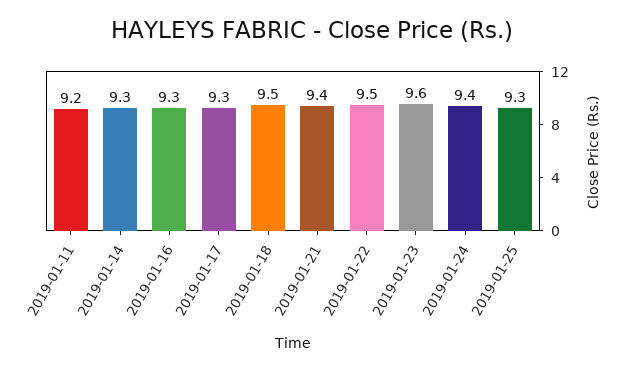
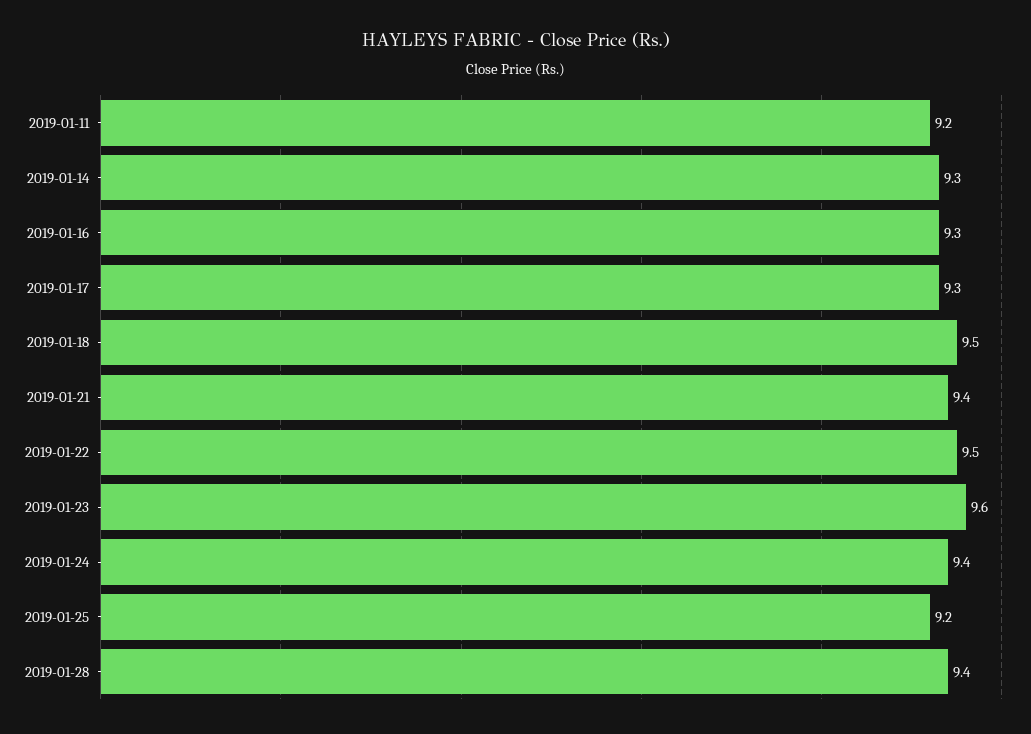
2019-01-25: 9.3 -> 9.2
2019-01-28: none -> 9.4

